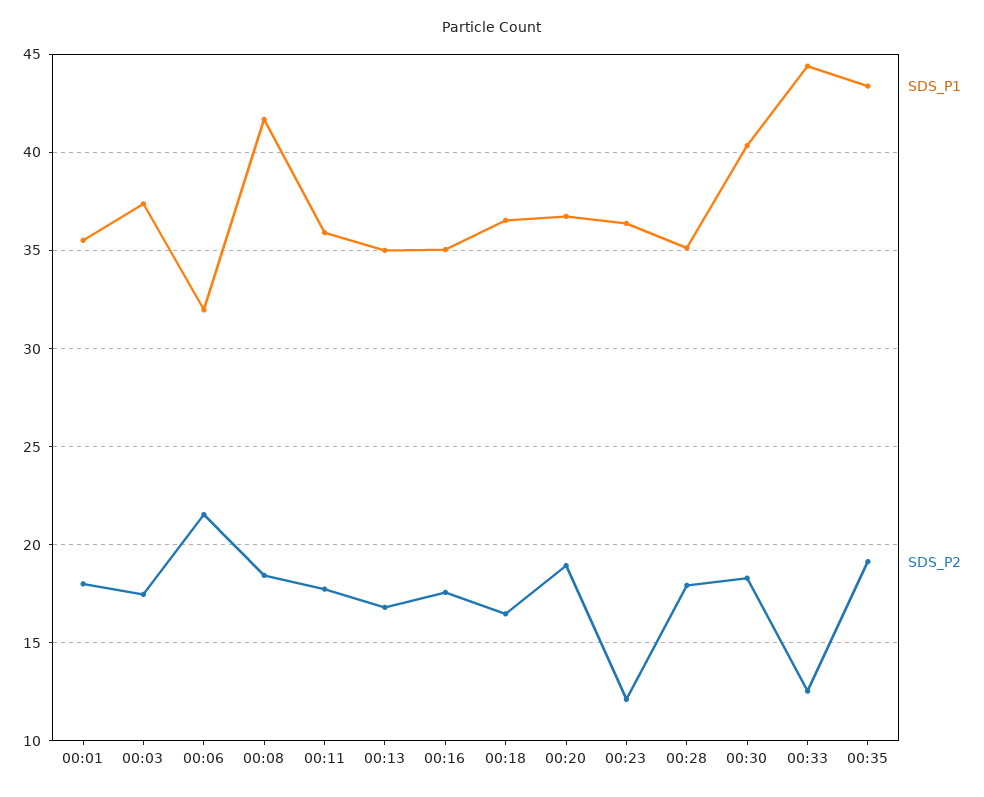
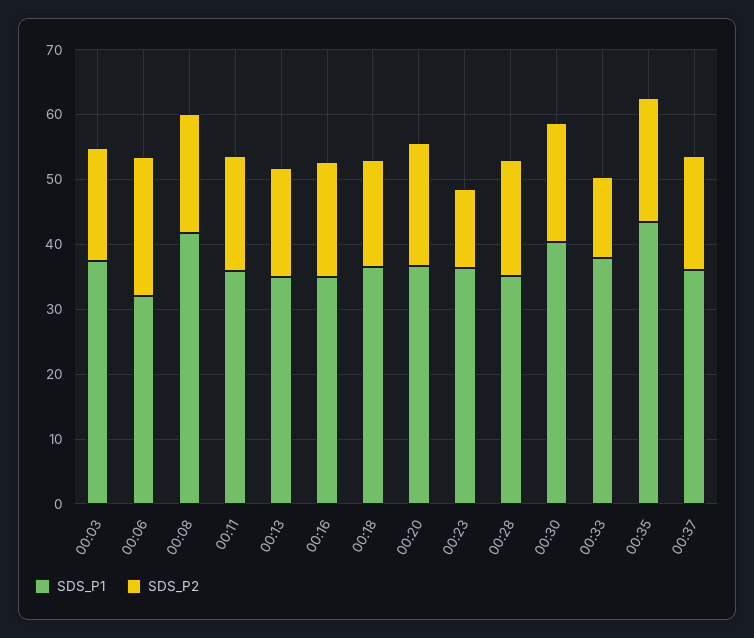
SDS_P1, 00:01: 35.5 -> none
SDS_P2, 00:01: 18 -> none
SDS_P1, 00:33: 44.5 -> 38
SDS_P1, 00:37: none -> 36
SDS_P2, 00:37: none -> 18

